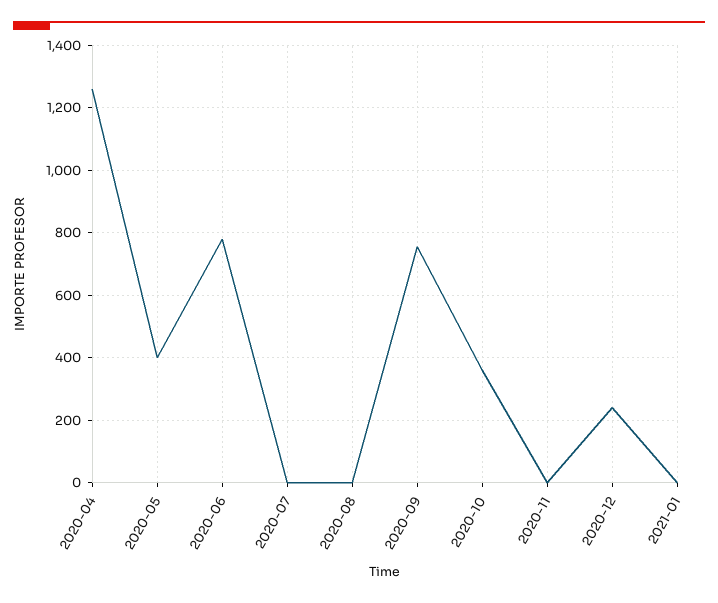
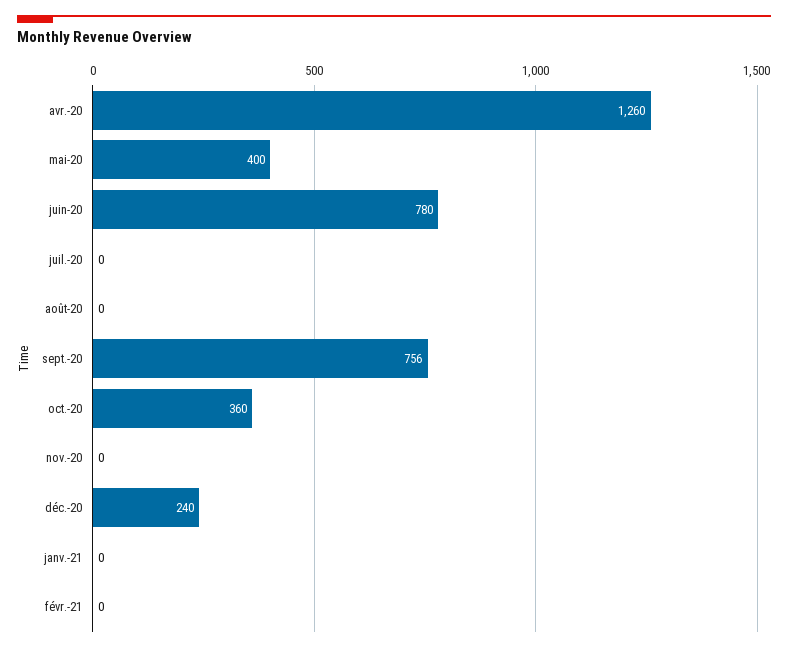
févr.-21: none -> 0

